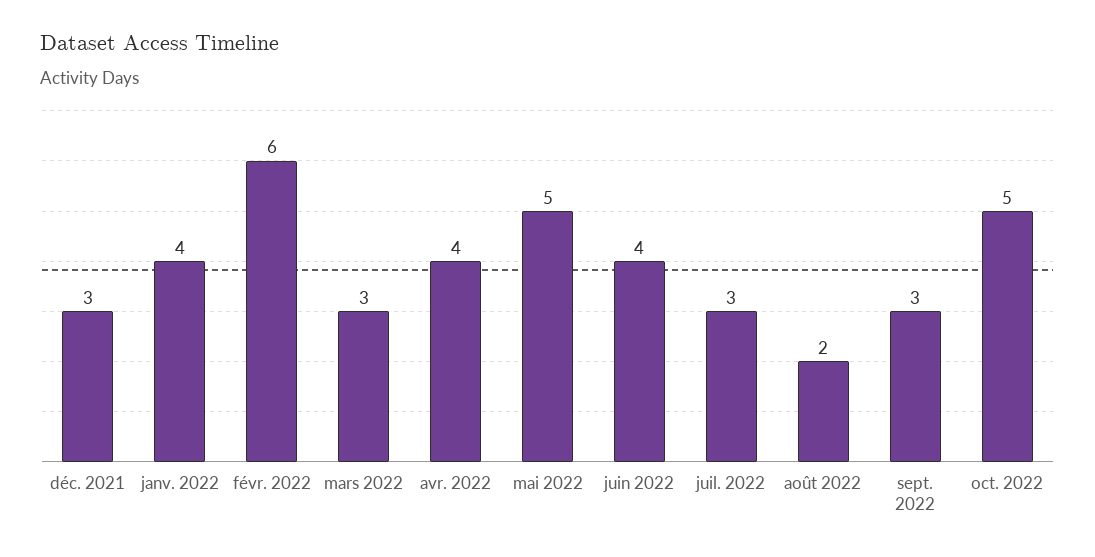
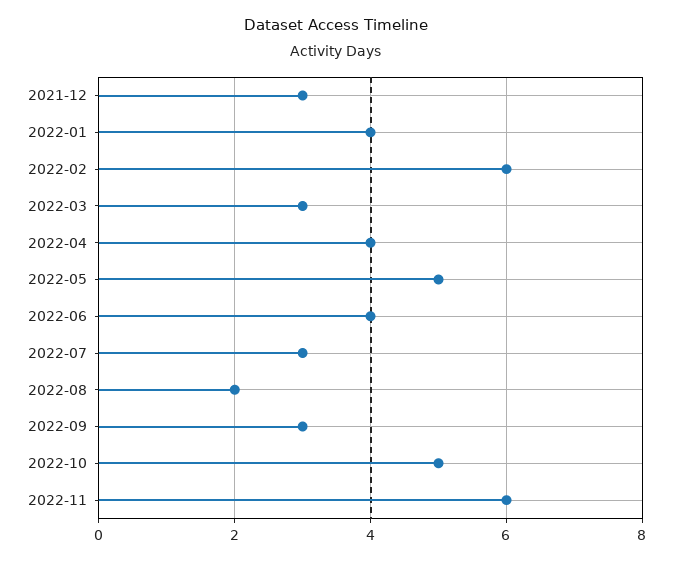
2022-11: none -> 6

